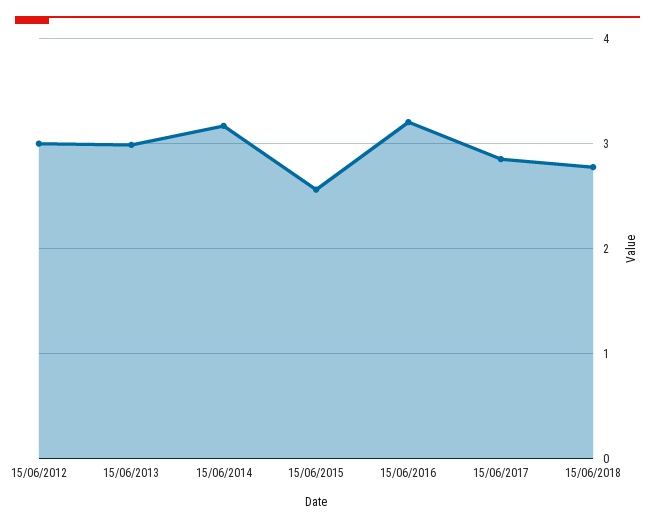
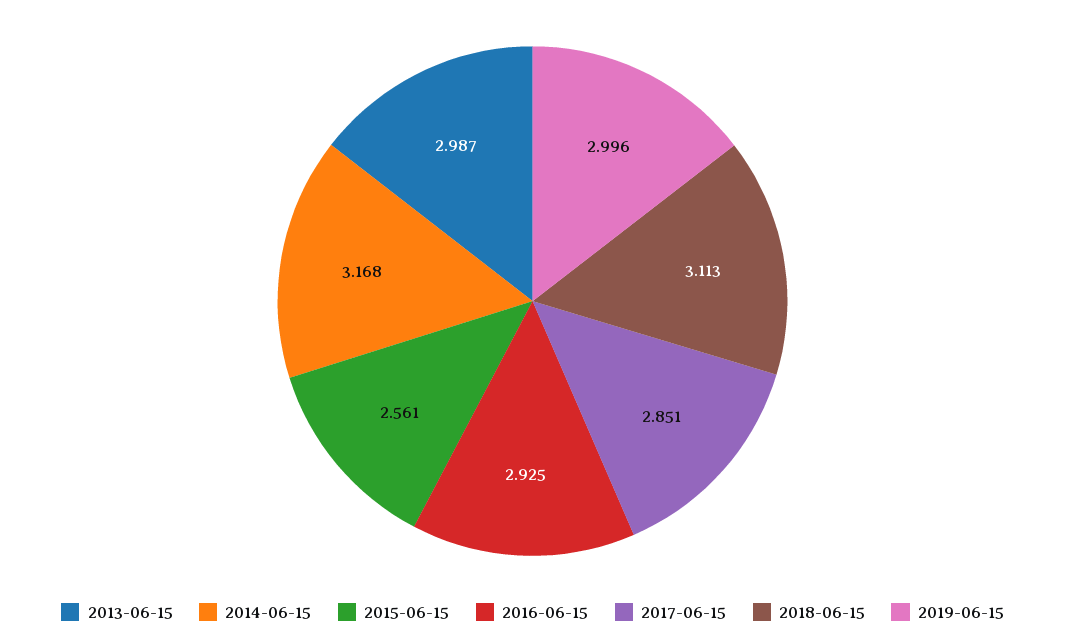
15/06/2012: 3 -> none
15/06/2016: 3.2 -> 2.925
15/06/2018: 2.8 -> 3.113
2019-06-15: none -> 2.996

